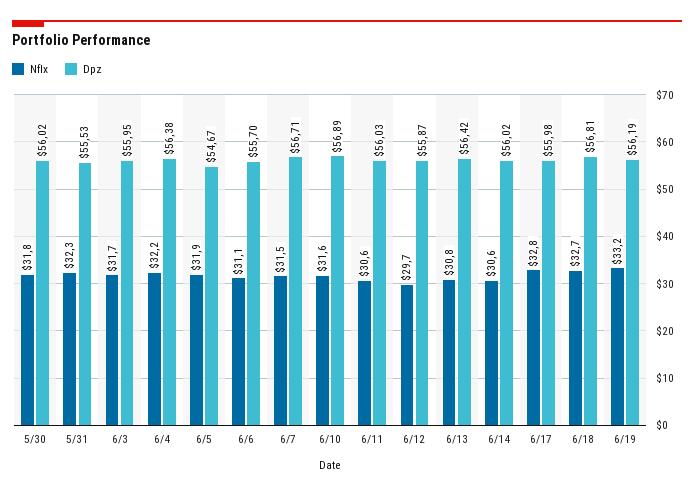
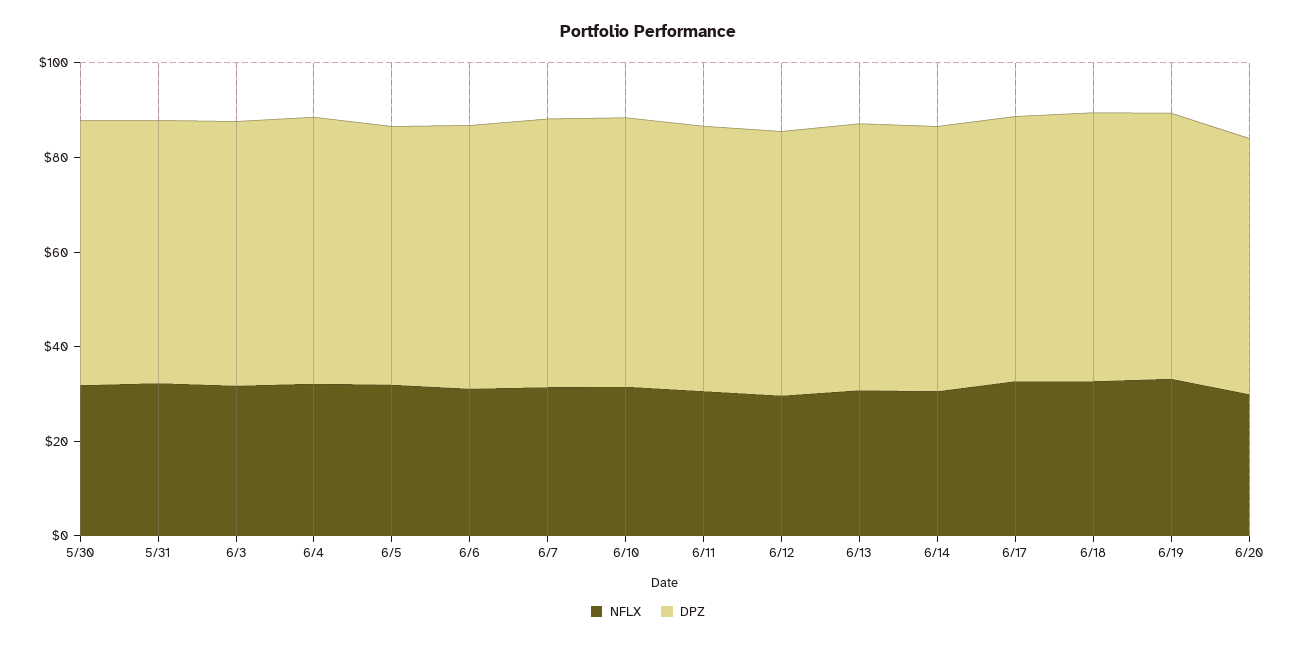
Nflx, 6/20: none -> 30
Dpz, 6/20: none -> 55

